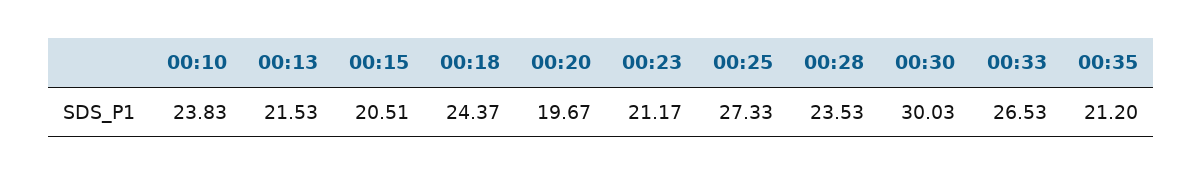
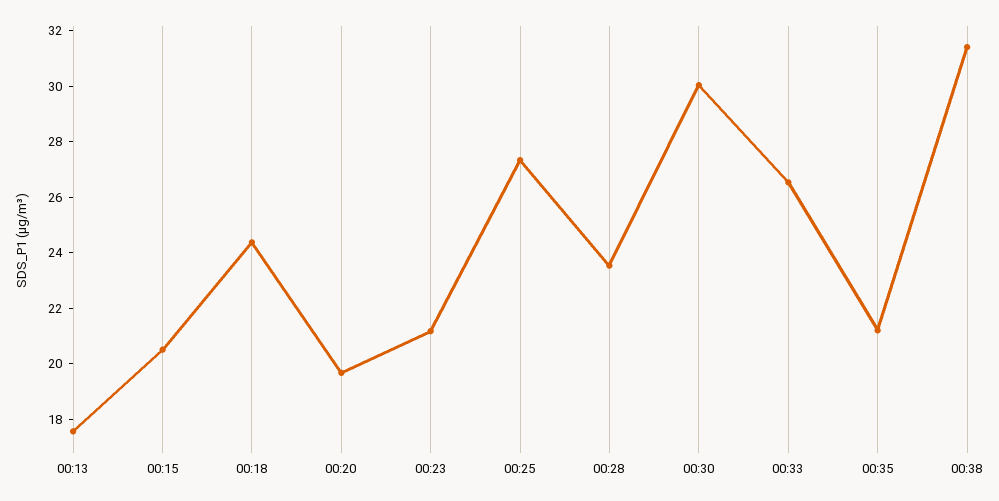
00:10: 23.83 -> none
00:13: 21.53 -> 17.5
00:38: none -> 31.5

